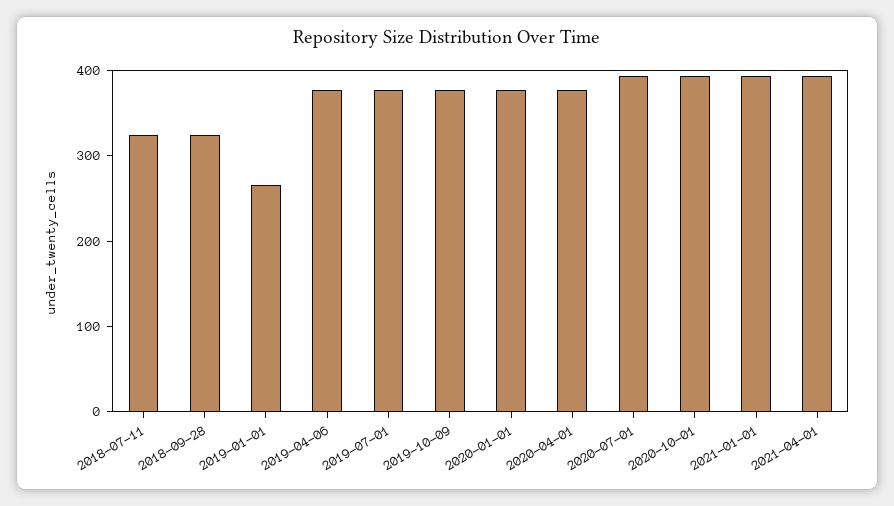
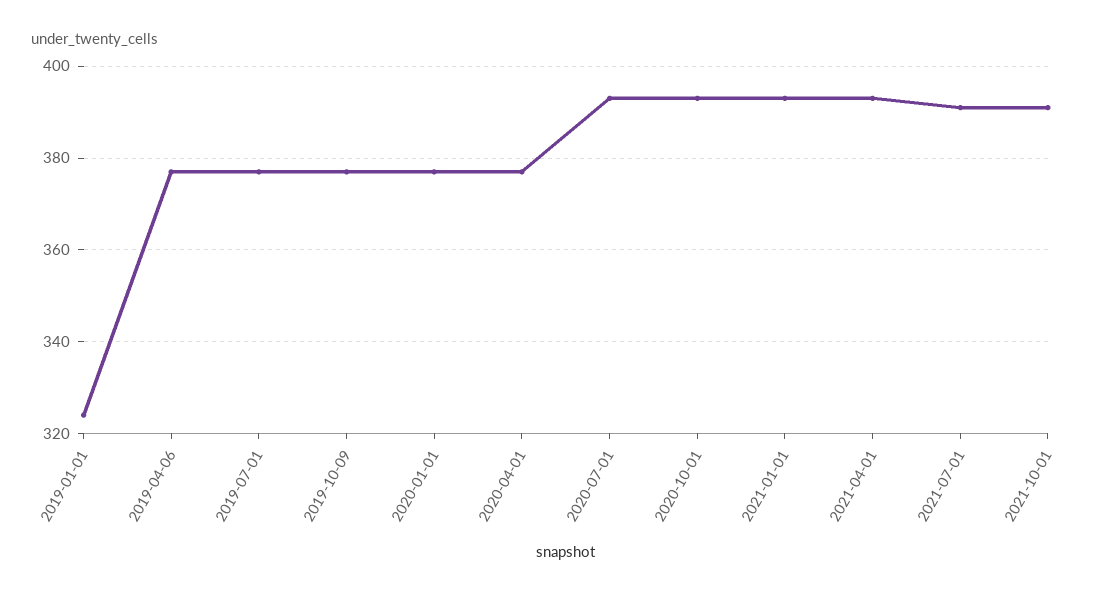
2018-07-11: 320 -> none
2018-09-28: 320 -> none
2019-01-01: 260 -> 325
2021-07-01: none -> 390
2021-10-01: none -> 390

